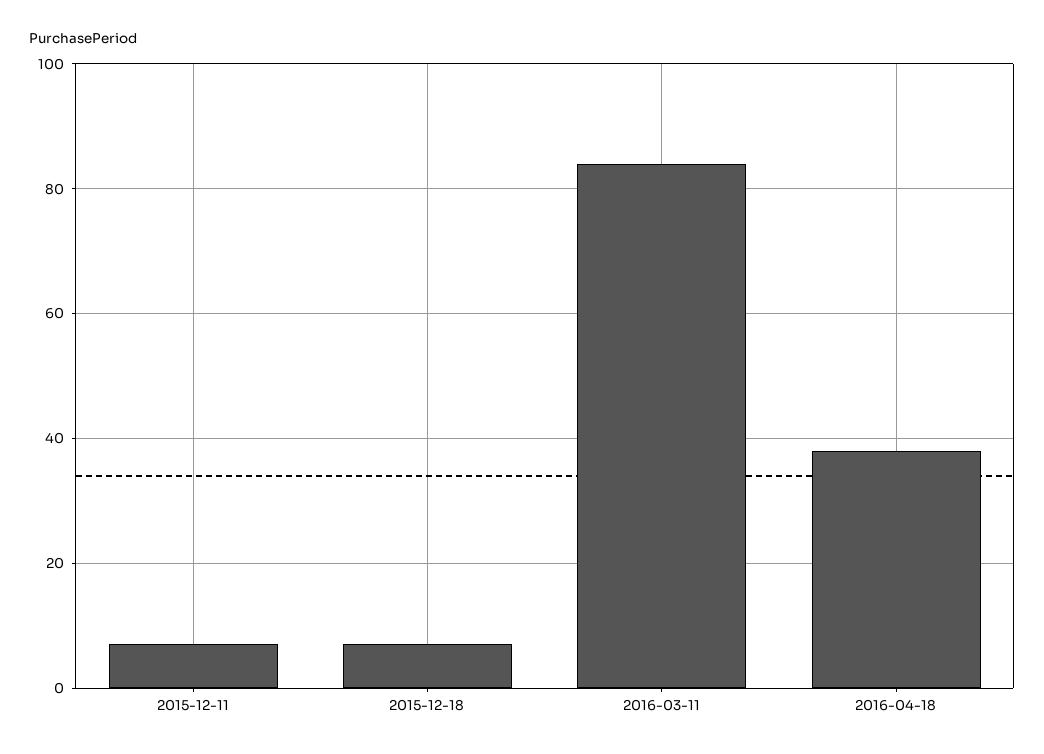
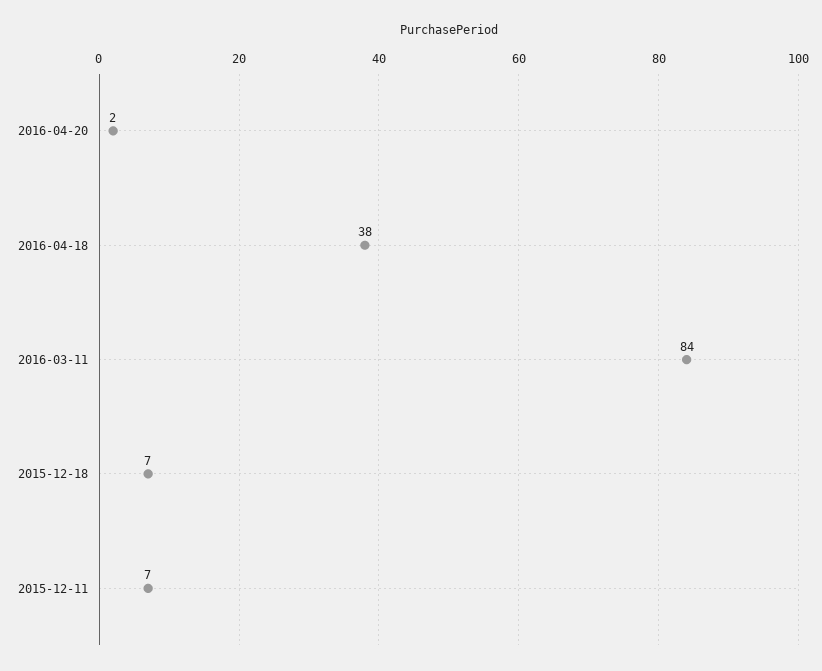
2016-04-20: none -> 2

